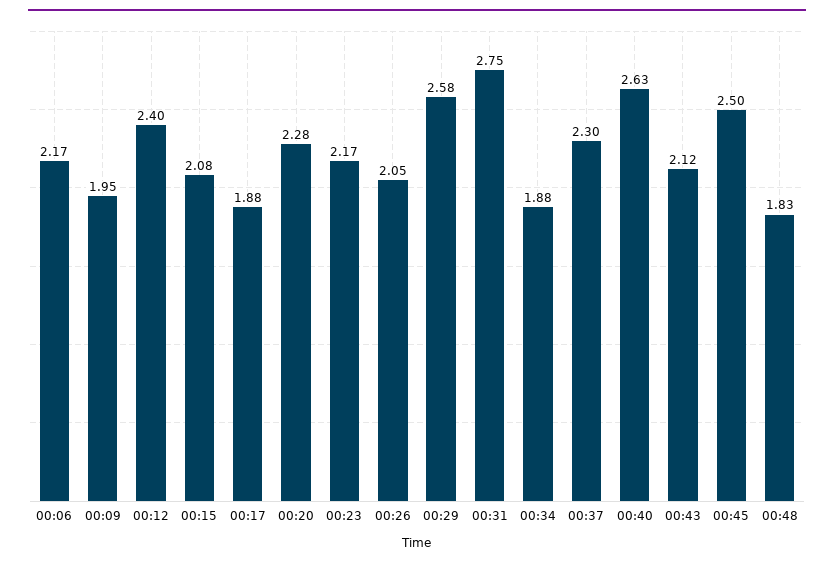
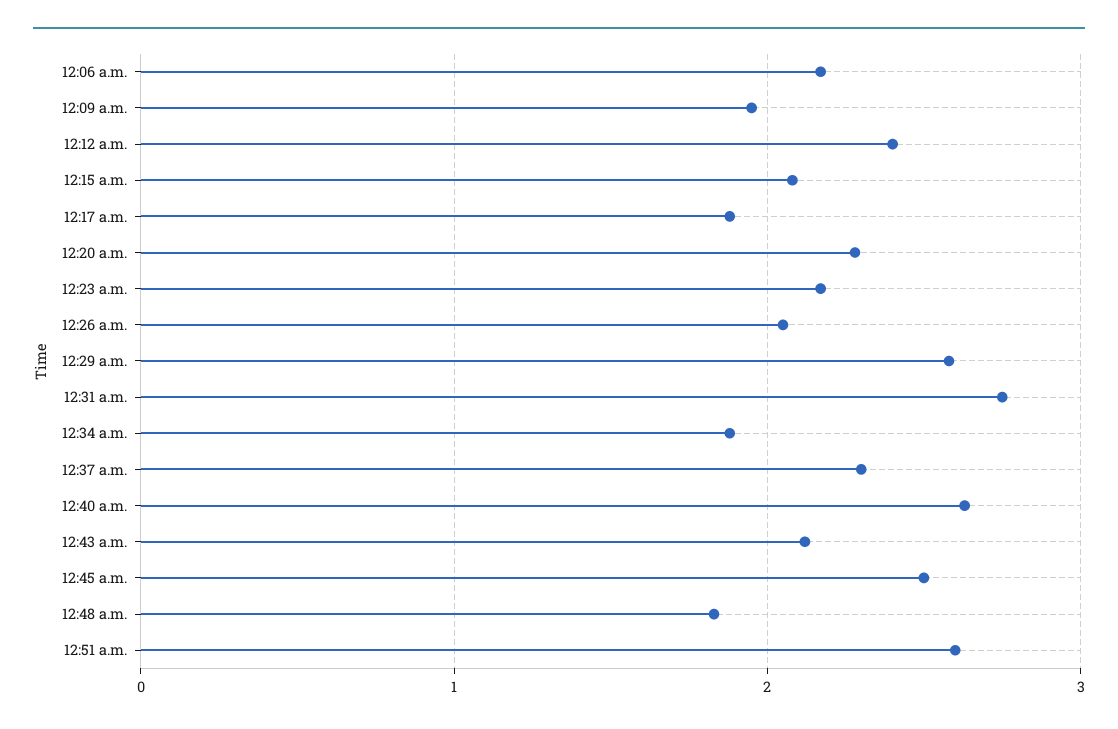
12:51 a.m.: none -> 2.6

